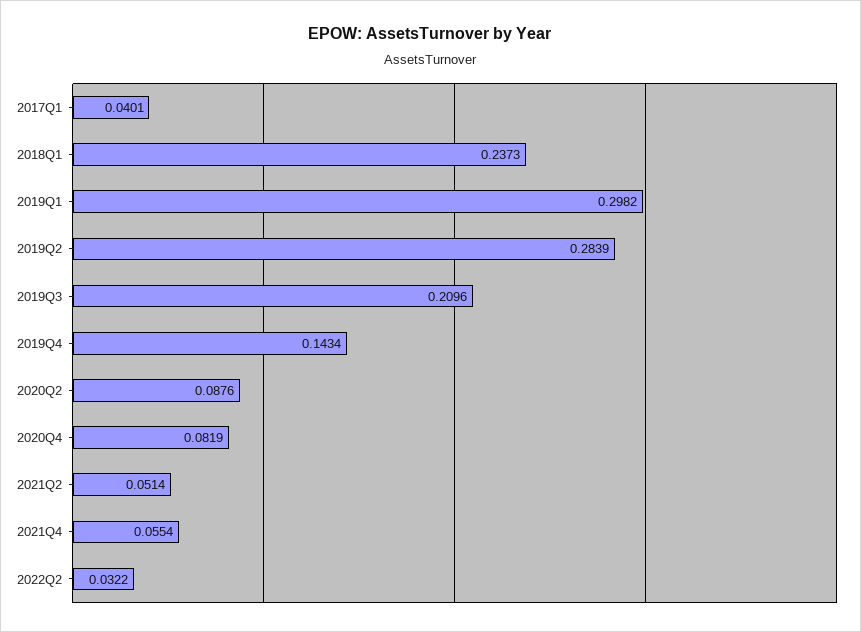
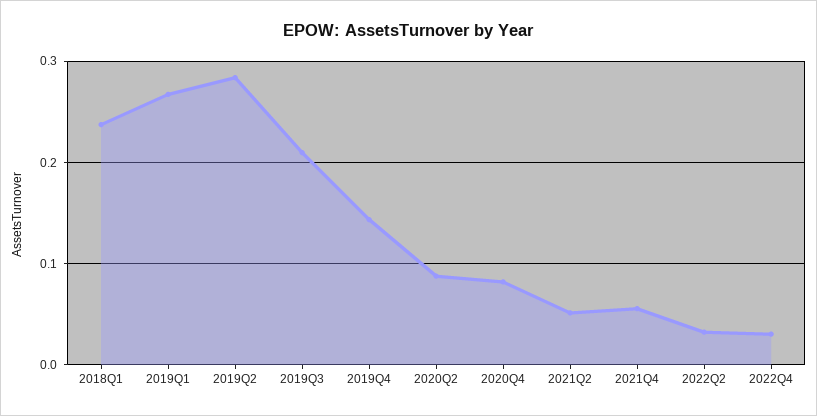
2017Q1: 0.0401 -> none
2019Q1: 0.2982 -> 0.27
2022Q4: none -> 0.03

